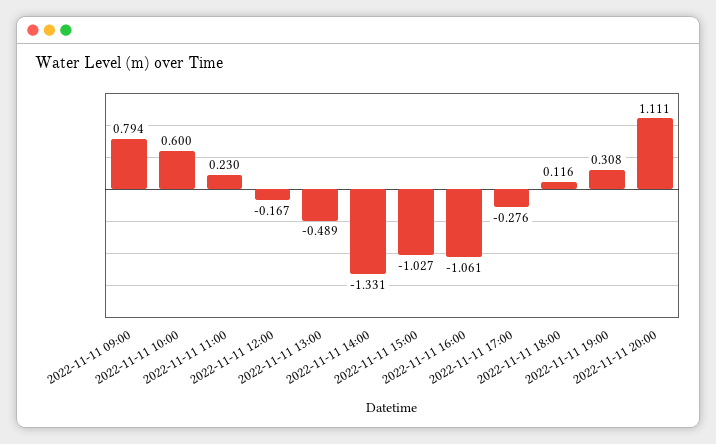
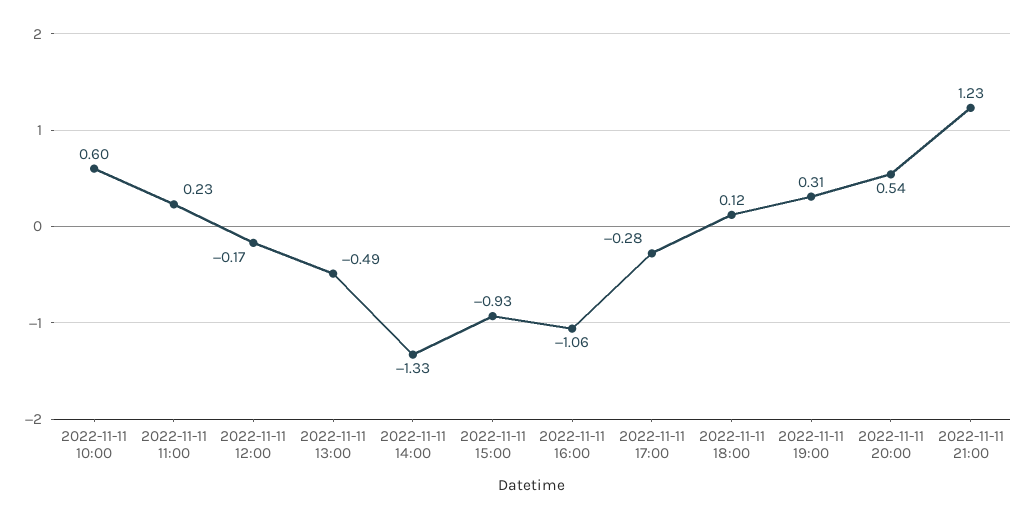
2022-11-11 09:00: 0.794 -> none
2022-11-11 15:00: -1.027 -> -0.93
2022-11-11 20:00: 1.111 -> 0.54
2022-11-11 21:00: none -> 1.23

